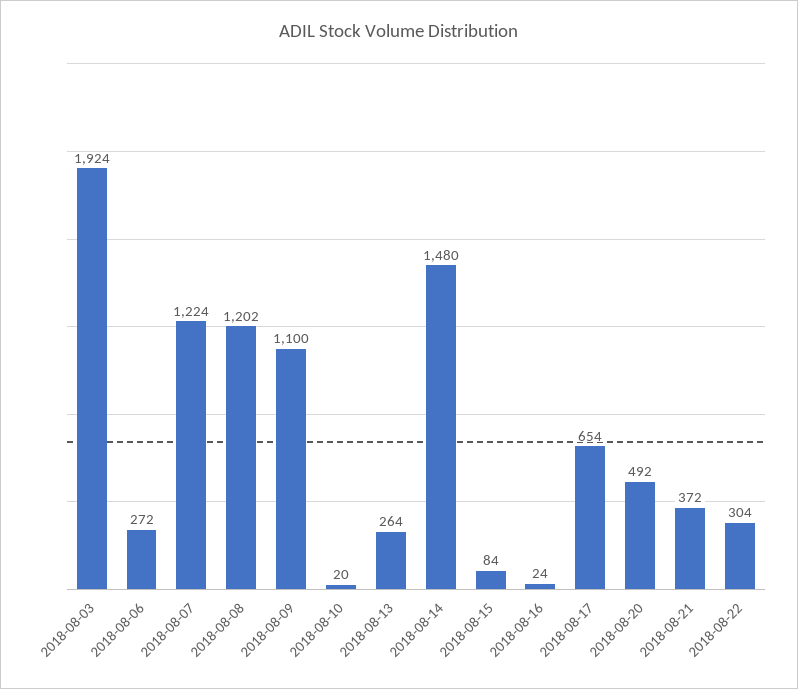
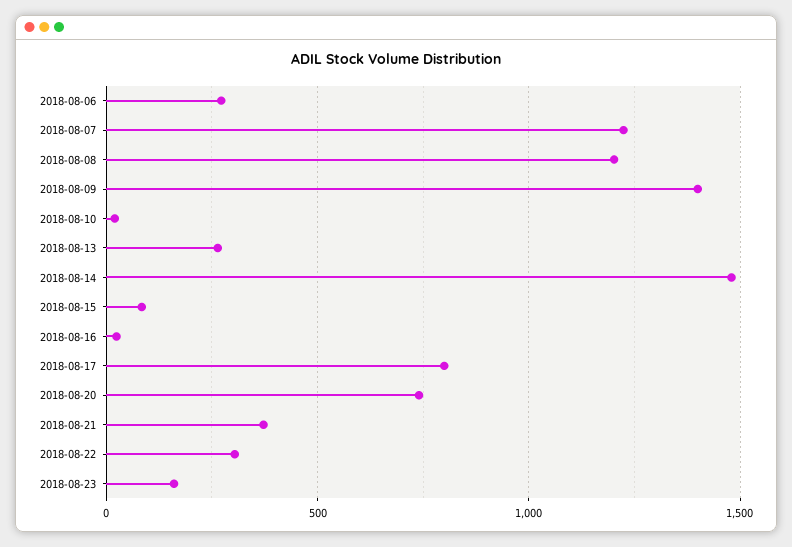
2018-08-03: 1924 -> none
2018-08-09: 1100 -> 1400
2018-08-17: 654 -> 800
2018-08-20: 492 -> 750
2018-08-23: none -> 150

